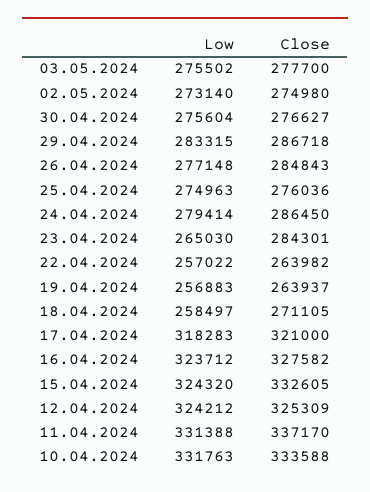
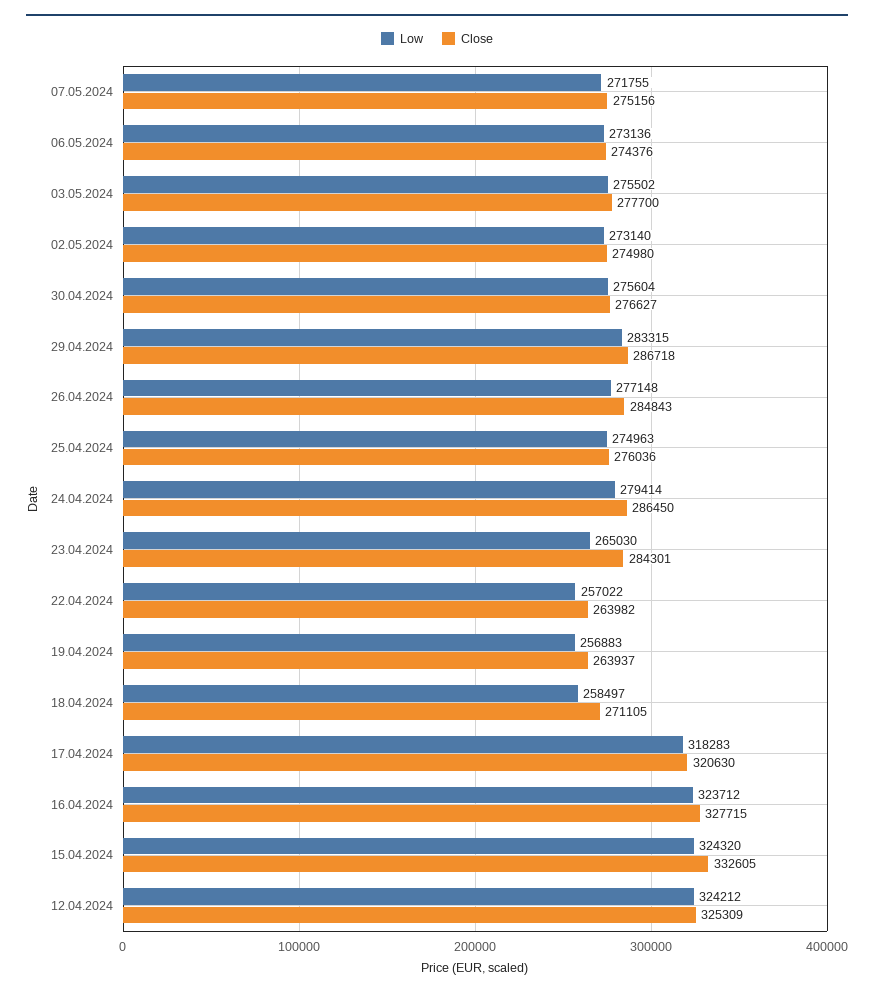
Close, 17.04.2024: 321000 -> 320630
Close, 16.04.2024: 327582 -> 327715
Low, 11.04.2024: 331388 -> none
Close, 11.04.2024: 337170 -> none
Low, 10.04.2024: 331763 -> none
Close, 10.04.2024: 333588 -> none
Low, 07.05.2024: none -> 271755
Close, 07.05.2024: none -> 275156
Low, 06.05.2024: none -> 273136
Close, 06.05.2024: none -> 274376

